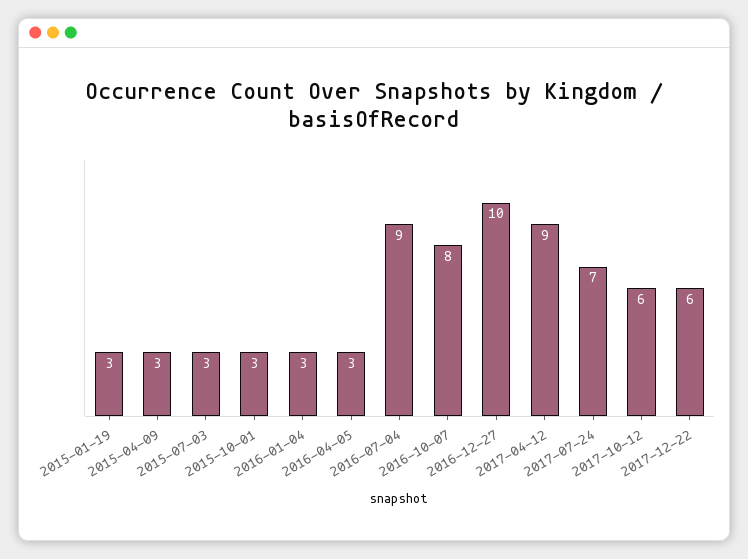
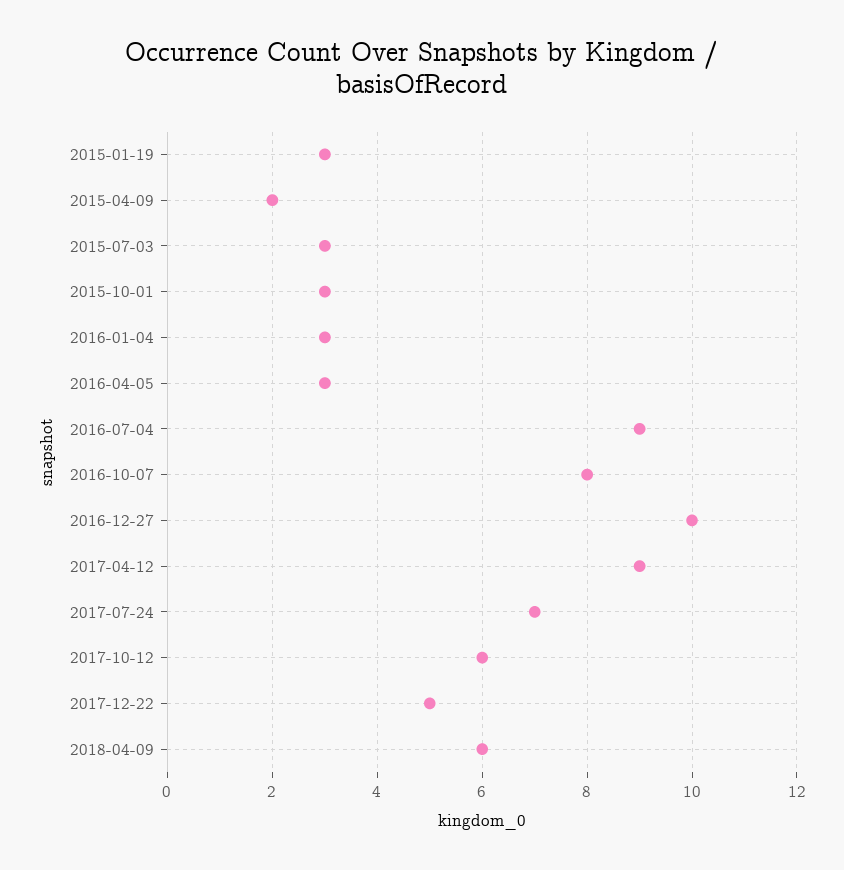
2015-04-09: 3 -> 2
2017-12-22: 6 -> 5
2018-04-09: none -> 6

